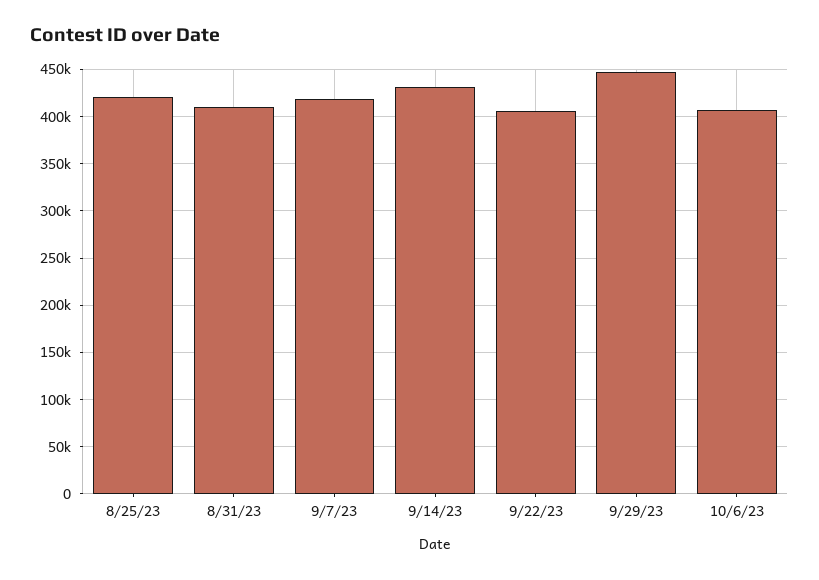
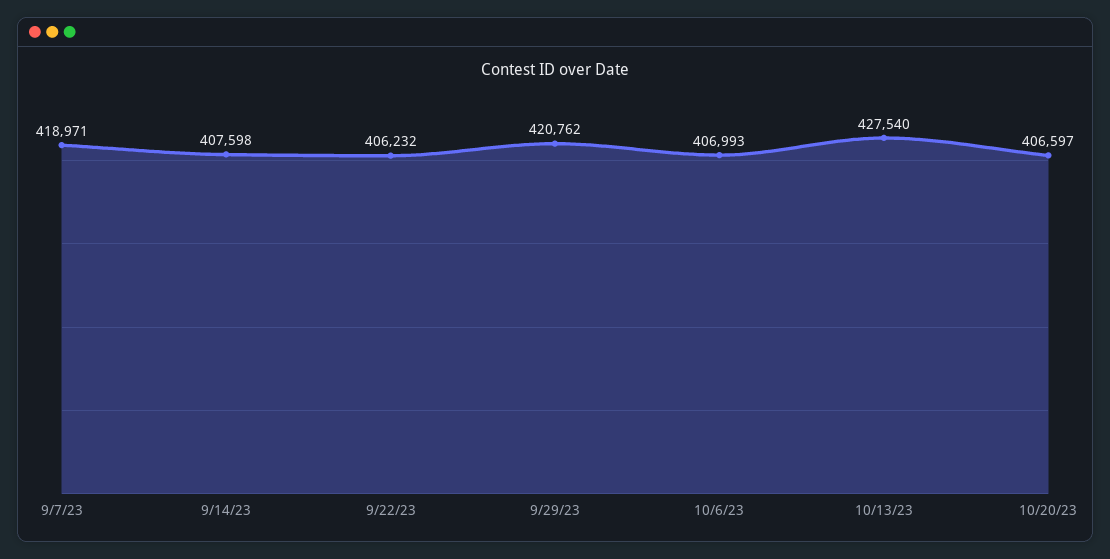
8/25/23: 420000 -> none
8/31/23: 410000 -> none
9/14/23: 430000 -> 407598
9/29/23: 450000 -> 420762
10/13/23: none -> 427540
10/20/23: none -> 406597

